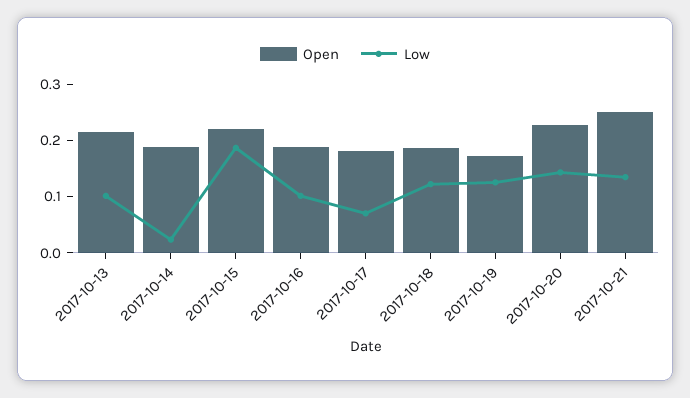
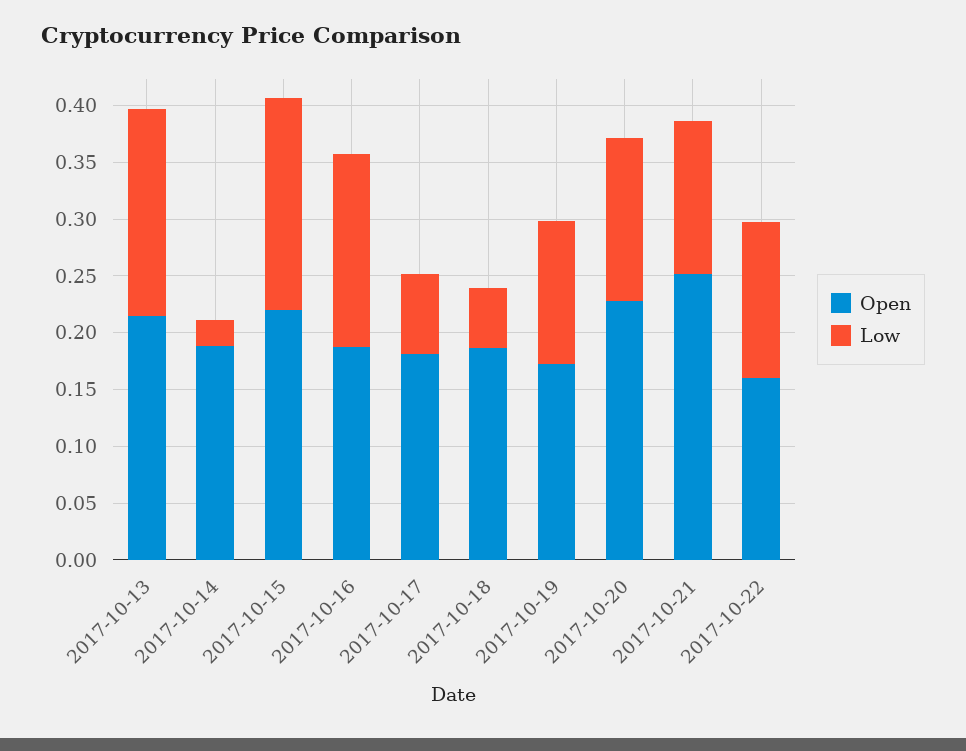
Low, 2017-10-13: 0.1 -> 0.18
Low, 2017-10-16: 0.1 -> 0.17
Low, 2017-10-18: 0.12 -> 0.05
Open, 2017-10-22: none -> 0.16
Low, 2017-10-22: none -> 0.14

